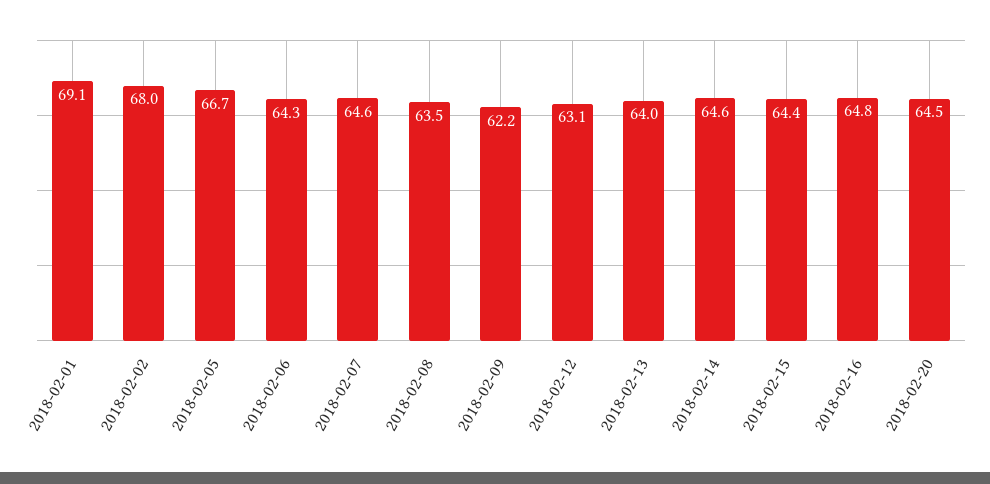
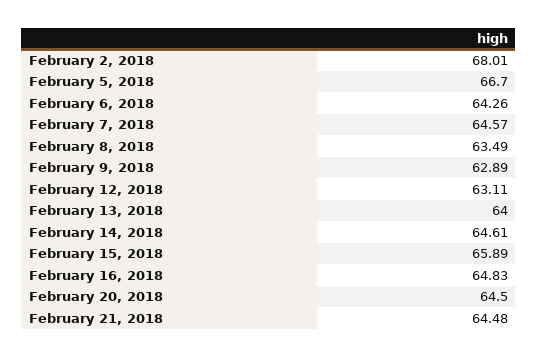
2018-02-01: 69.1 -> none
2018-02-09: 62.2 -> 62.89
2018-02-15: 64.4 -> 65.89
February 21, 2018: none -> 64.48

